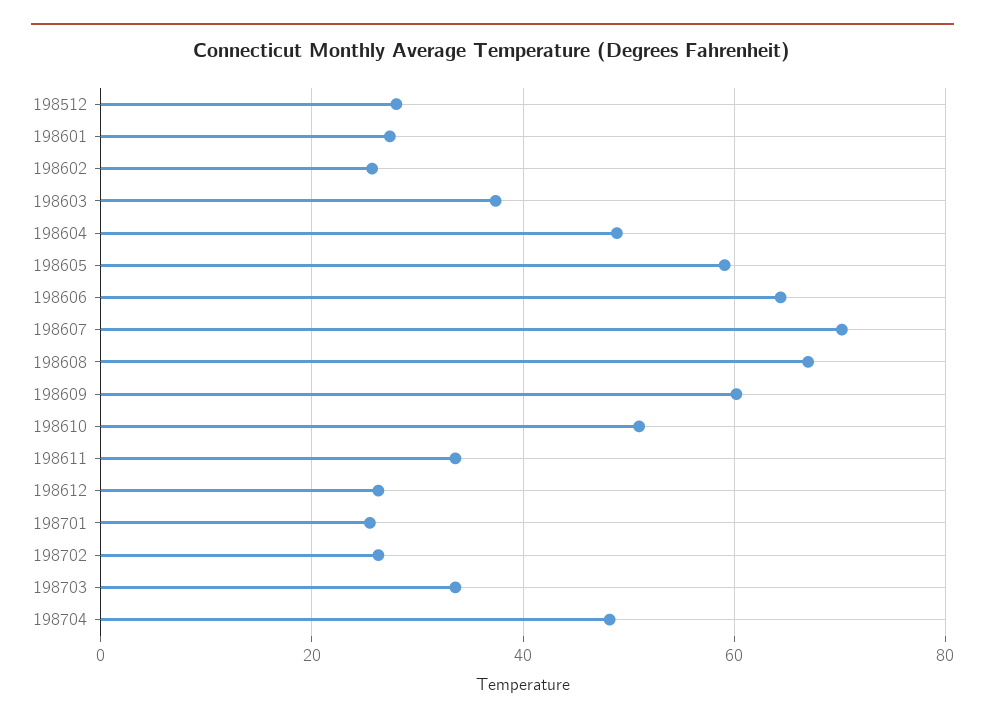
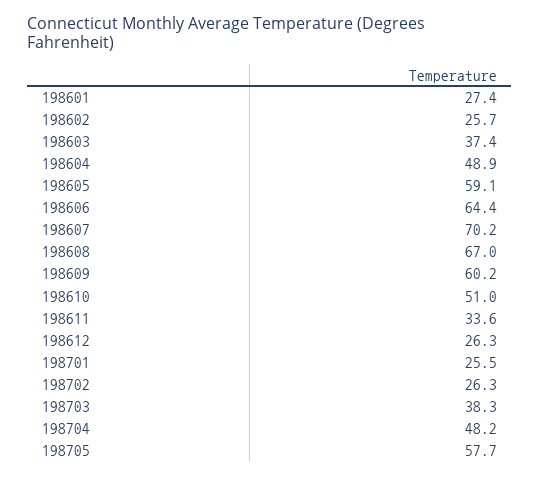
198512: 28 -> none
198703: 34 -> 38.3
198705: none -> 57.7

